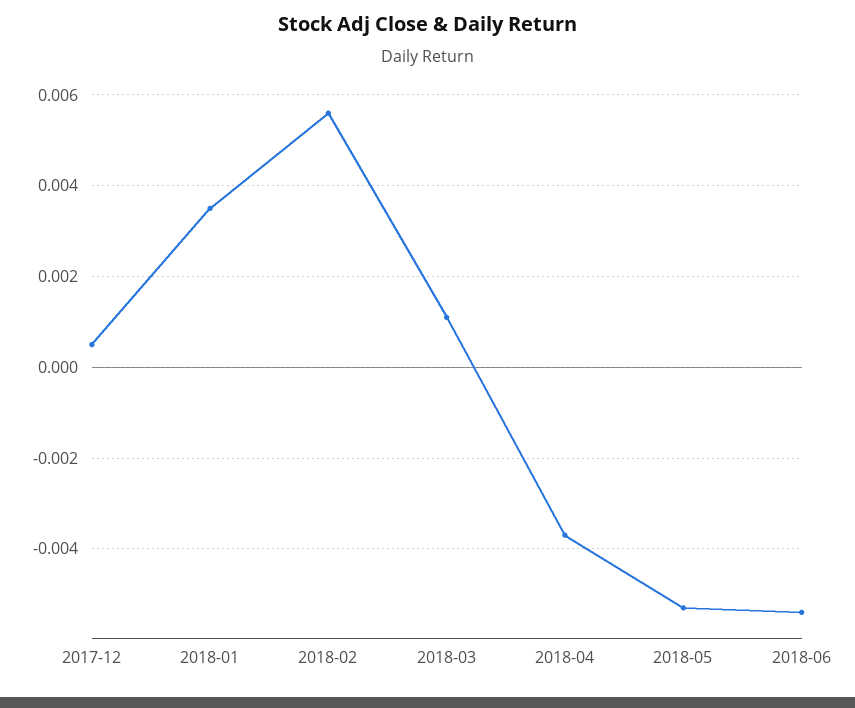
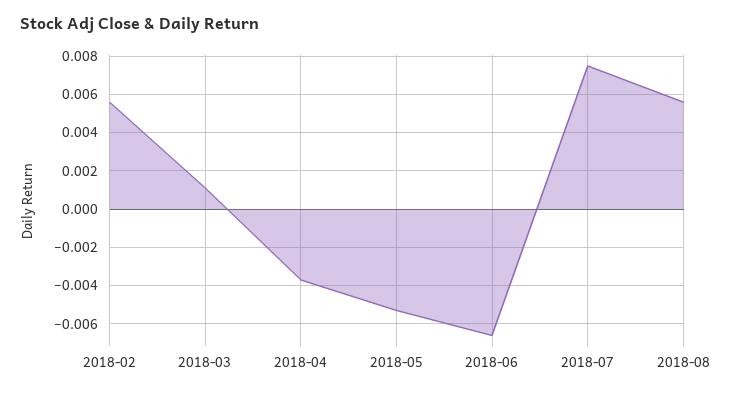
2017-12: 0.0005 -> none
2018-01: 0.0035 -> none
2018-06: -0.0055 -> -0.0065
2018-07: none -> 0.0075
2018-08: none -> 0.0055

